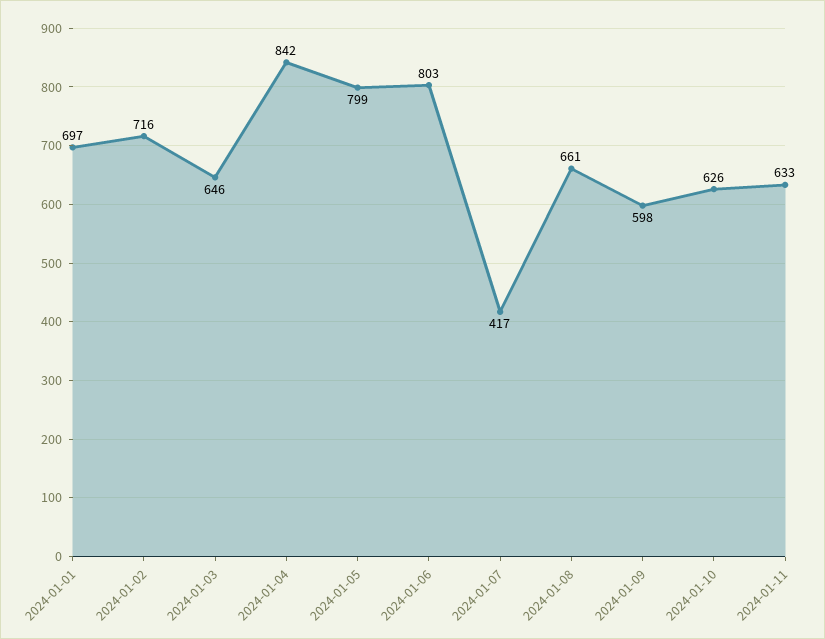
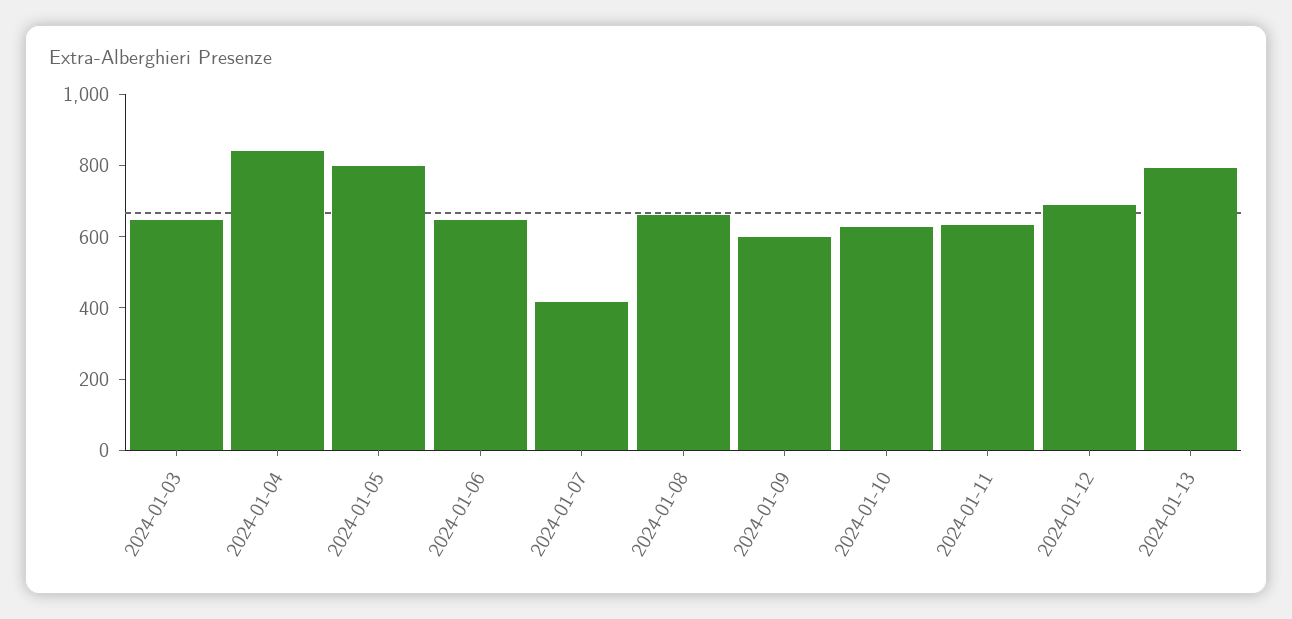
2024-01-01: 697 -> none
2024-01-02: 716 -> none
2024-01-06: 803 -> 650
2024-01-12: none -> 700
2024-01-13: none -> 800

